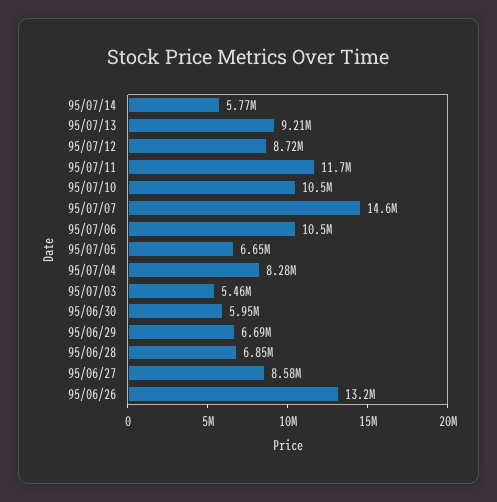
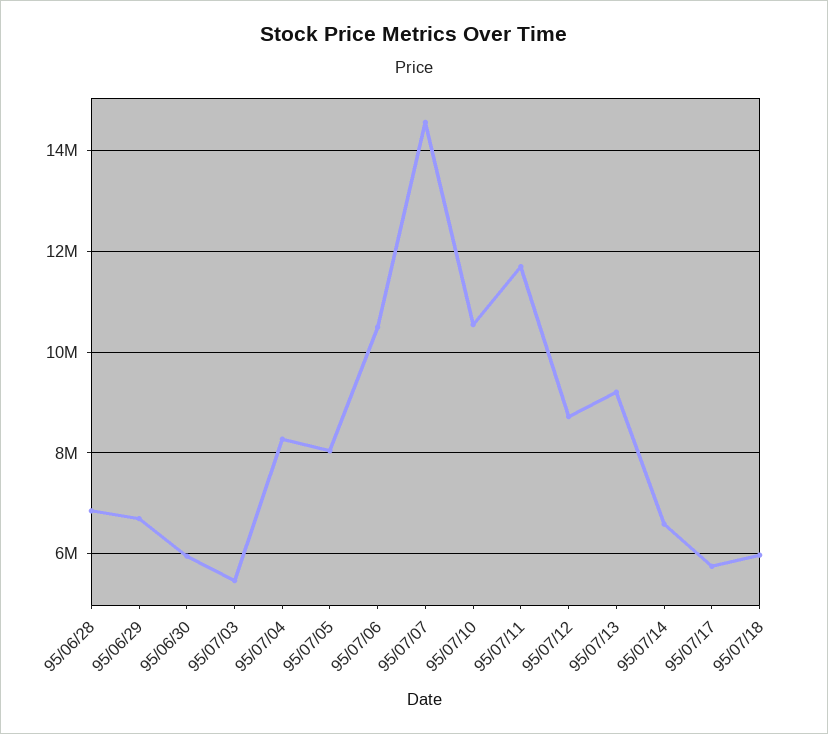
95/07/14: 5770000 -> 6600000
95/07/05: 6650000 -> 8000000
95/06/27: 8580000 -> none
95/06/26: 13200000 -> none
95/07/17: none -> 5800000
95/07/18: none -> 6000000

